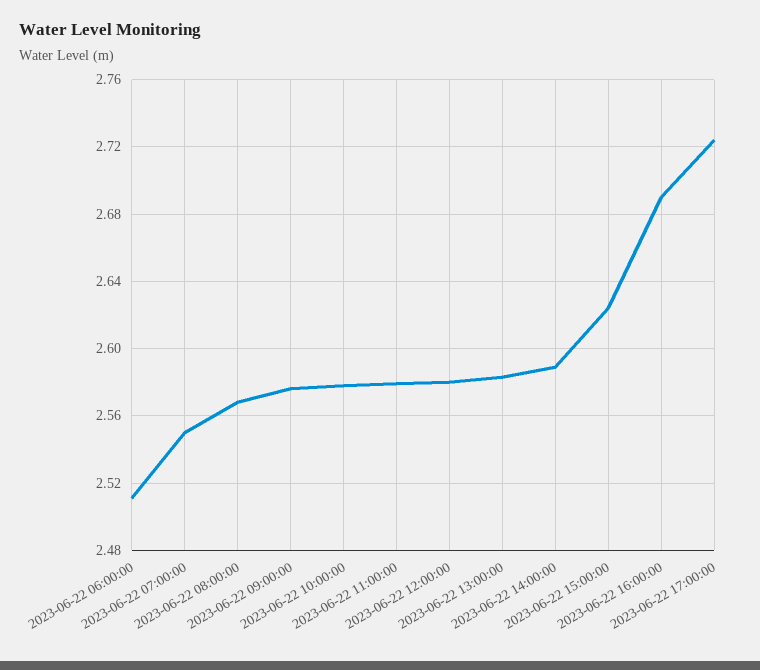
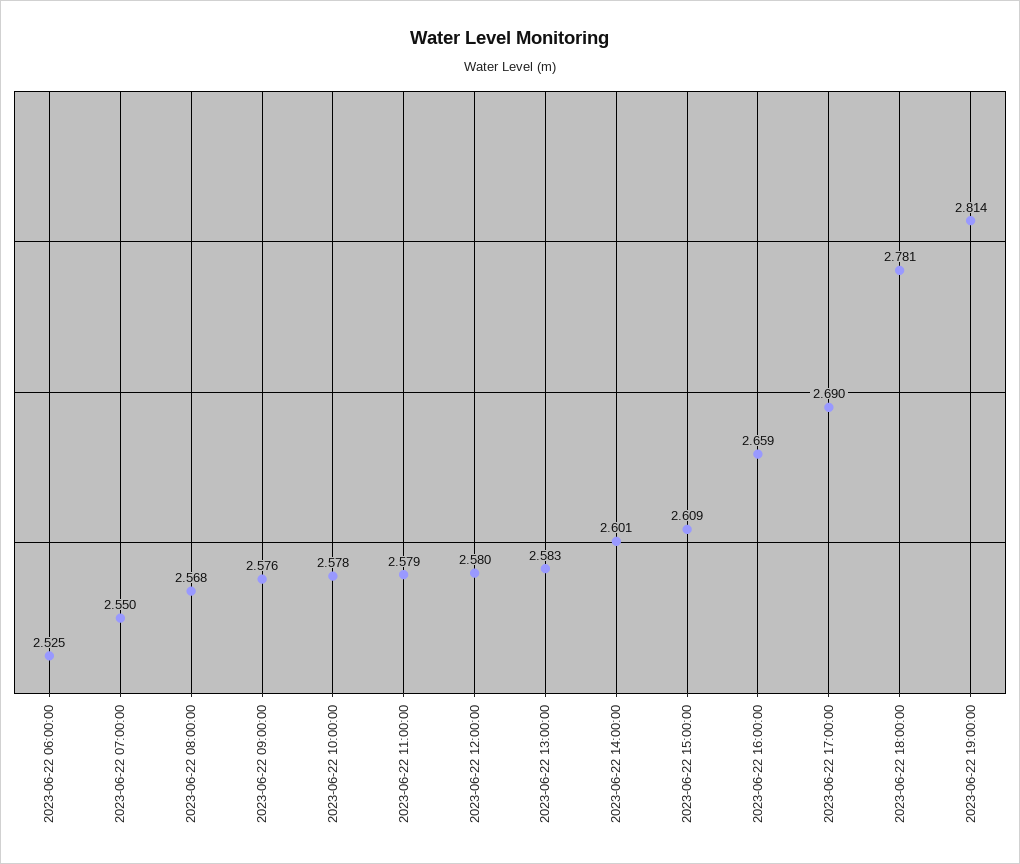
2023-06-22 06:00:00: 2.51 -> 2.525
2023-06-22 14:00:00: 2.59 -> 2.601
2023-06-22 15:00:00: 2.625 -> 2.609
2023-06-22 16:00:00: 2.69 -> 2.659
2023-06-22 17:00:00: 2.725 -> 2.69
2023-06-22 18:00:00: none -> 2.781
2023-06-22 19:00:00: none -> 2.814

